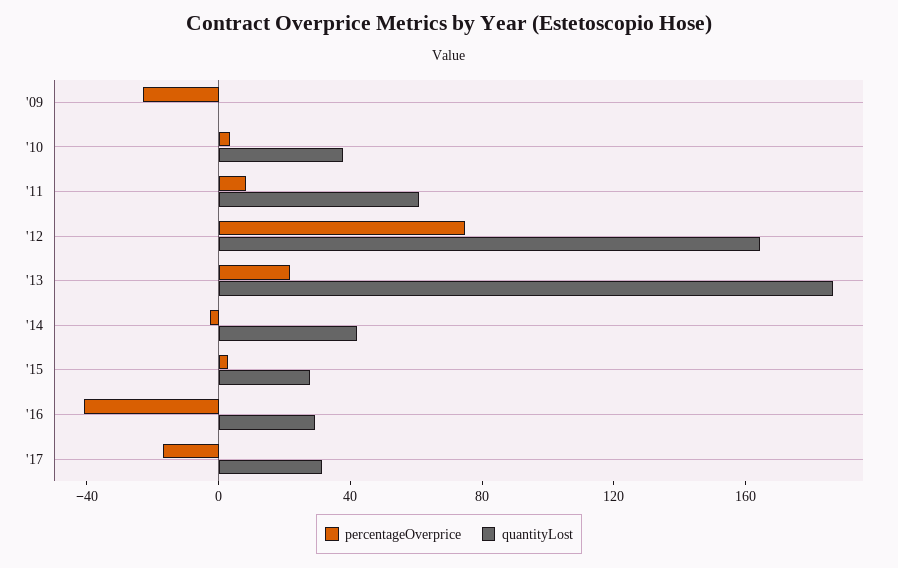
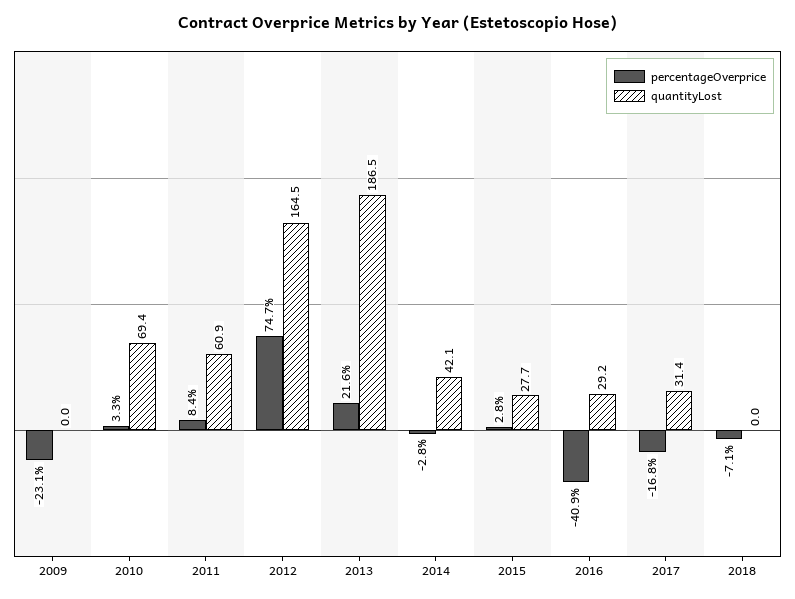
quantityLost, '10: 40 -> 69.4
percentageOverprice, 2018: none -> -7.1
quantityLost, 2018: none -> 0

